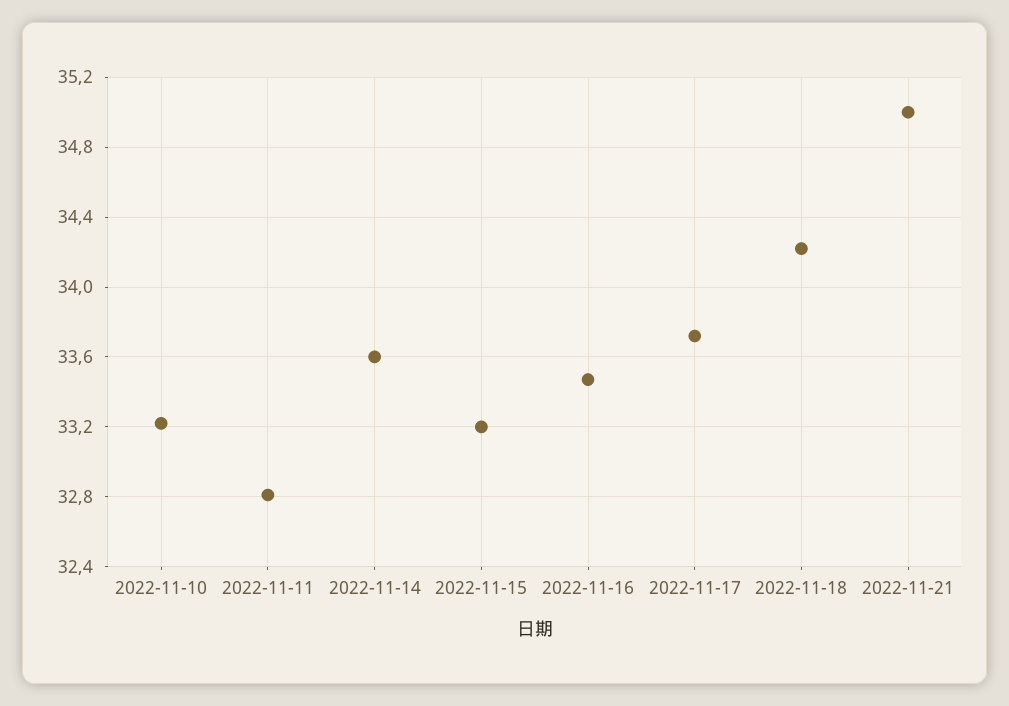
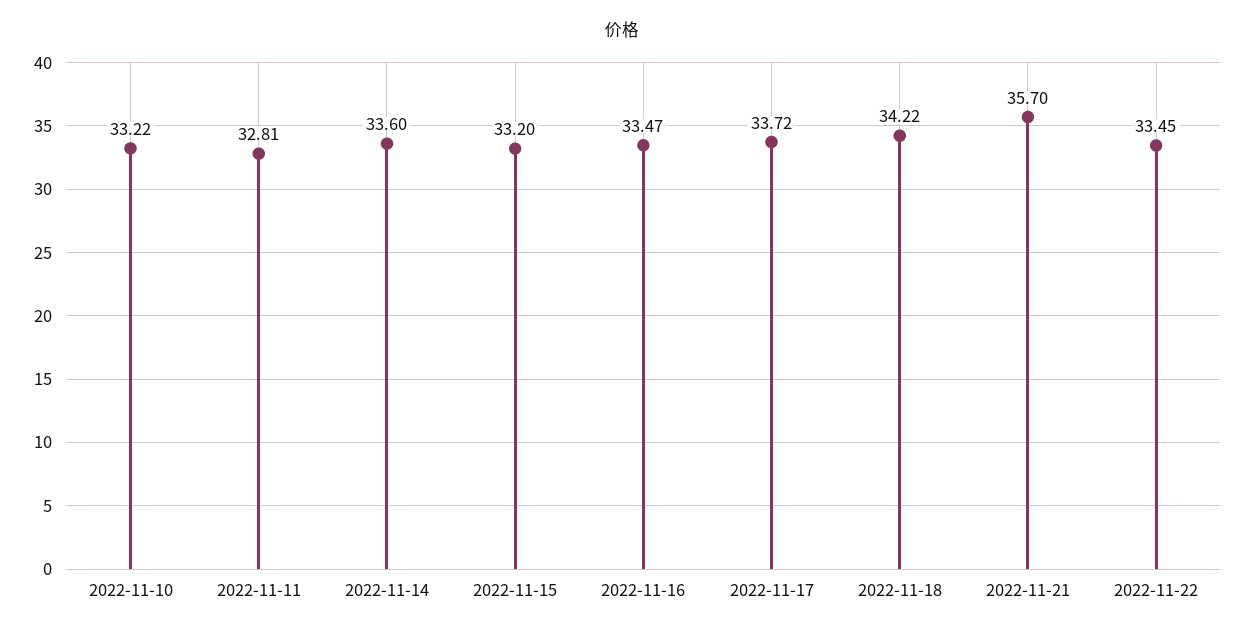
2022-11-21: 35 -> 35.7
2022-11-22: none -> 33.45

